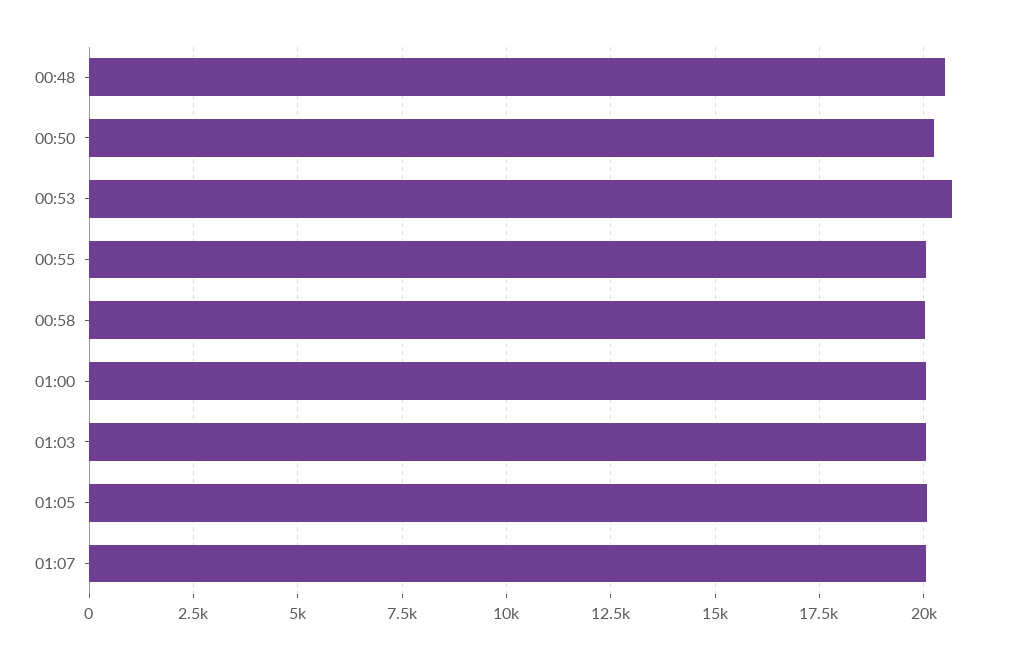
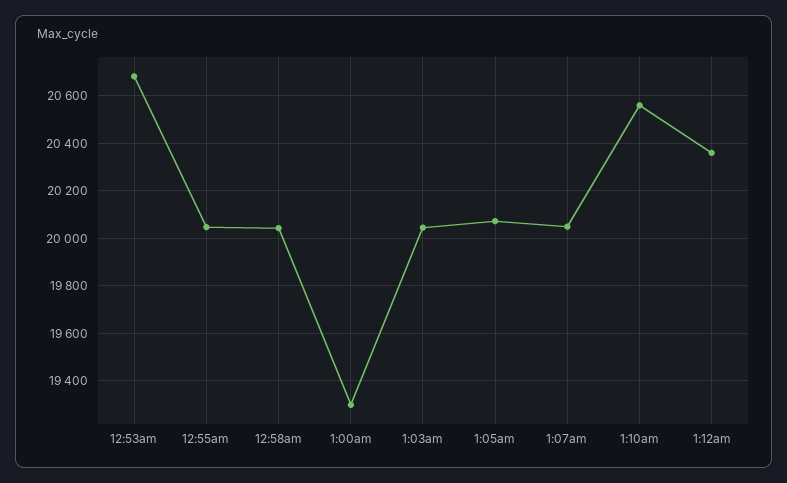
00:48: 20500 -> none
00:50: 20250 -> none
01:00: 20000 -> 19300
1:10am: none -> 20550
1:12am: none -> 20350

